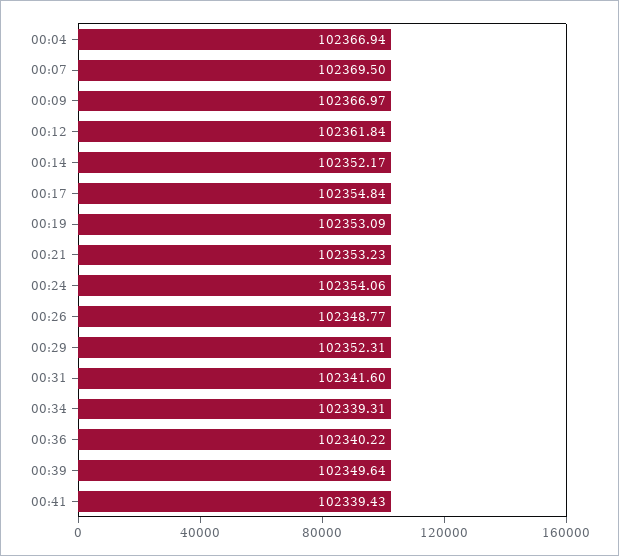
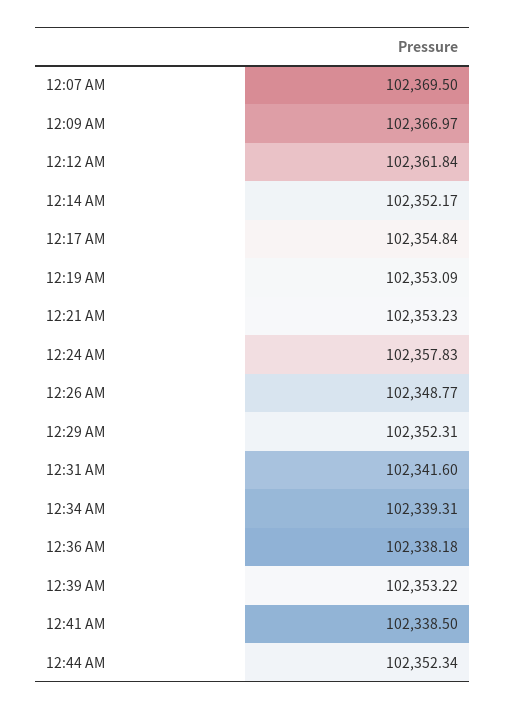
00:04: 102366.94 -> none
00:24: 102354.06 -> 102357.83
00:36: 102340.22 -> 102338.18
00:39: 102349.64 -> 102353.22
00:41: 102339.43 -> 102338.5
12:44 AM: none -> 102352.34

